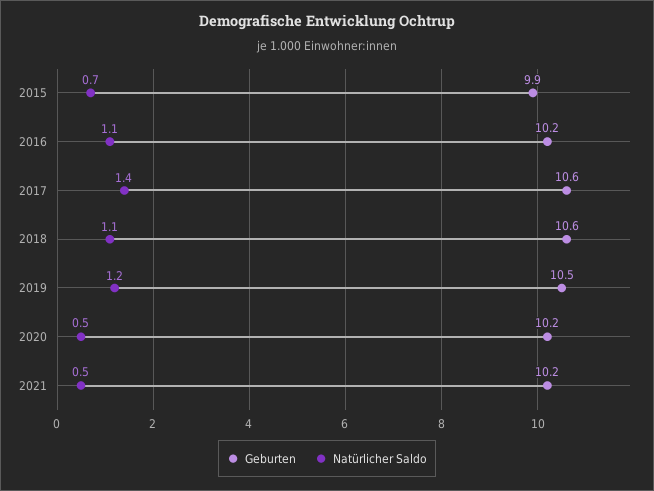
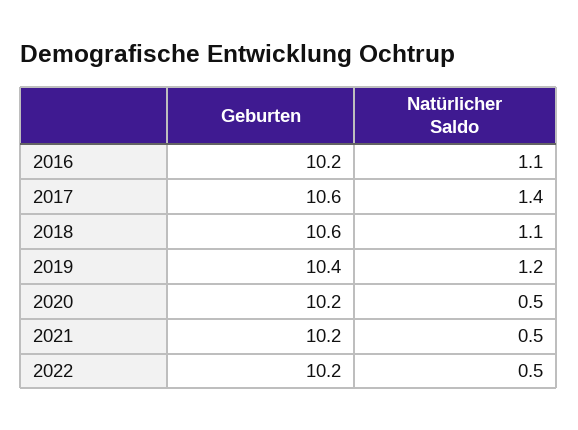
Geburten, 2015: 9.9 -> none
Natürlicher Saldo, 2015: 0.7 -> none
Geburten, 2019: 10.5 -> 10.4
Geburten, 2022: none -> 10.2
Natürlicher Saldo, 2022: none -> 0.5

